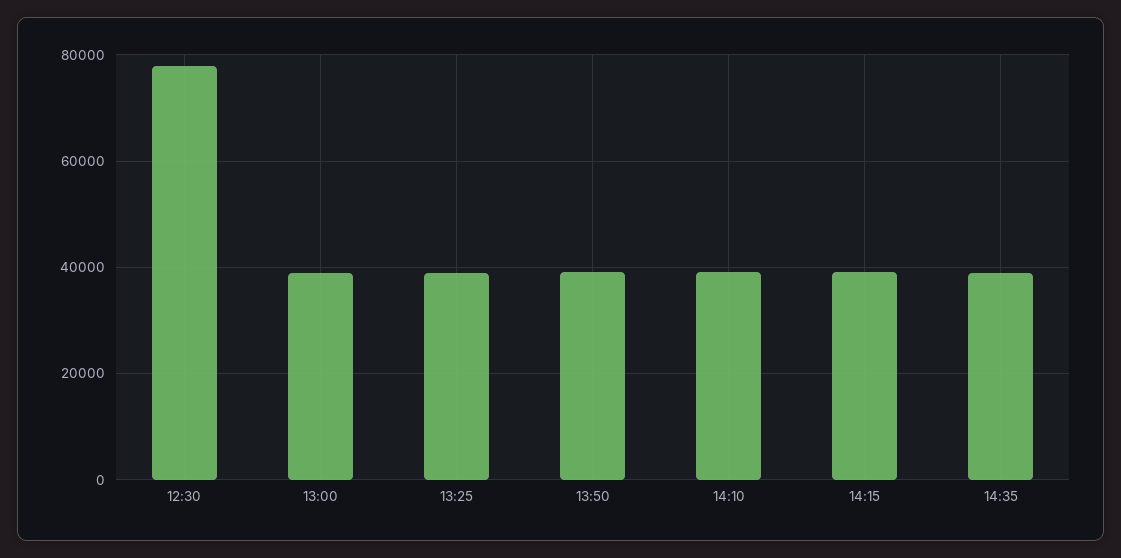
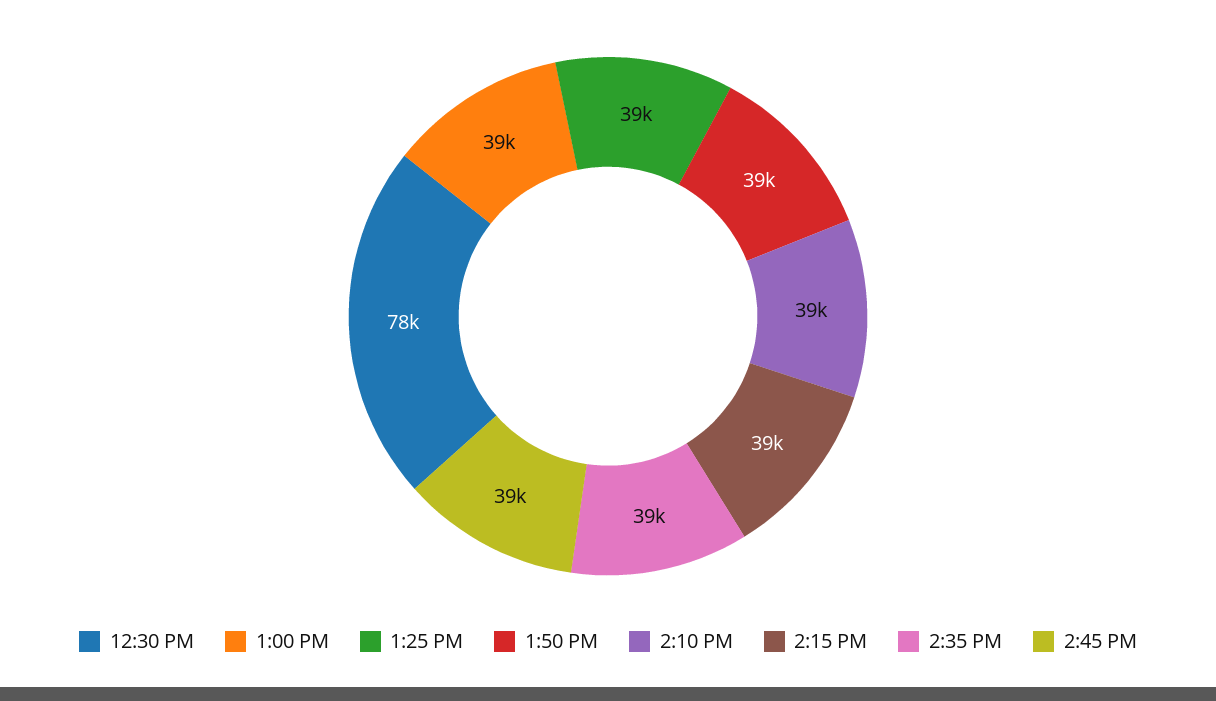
2:45 PM: none -> 39000

